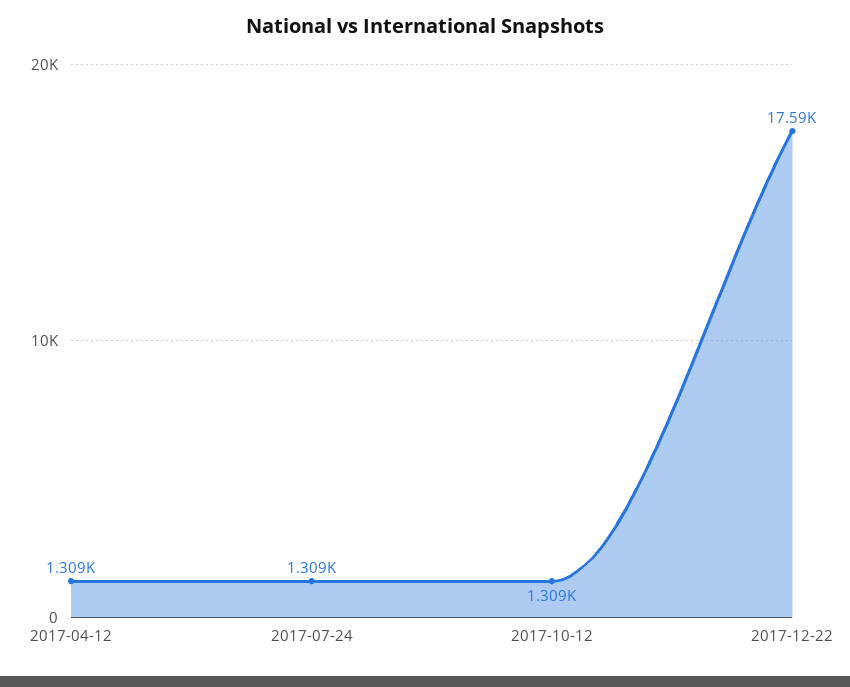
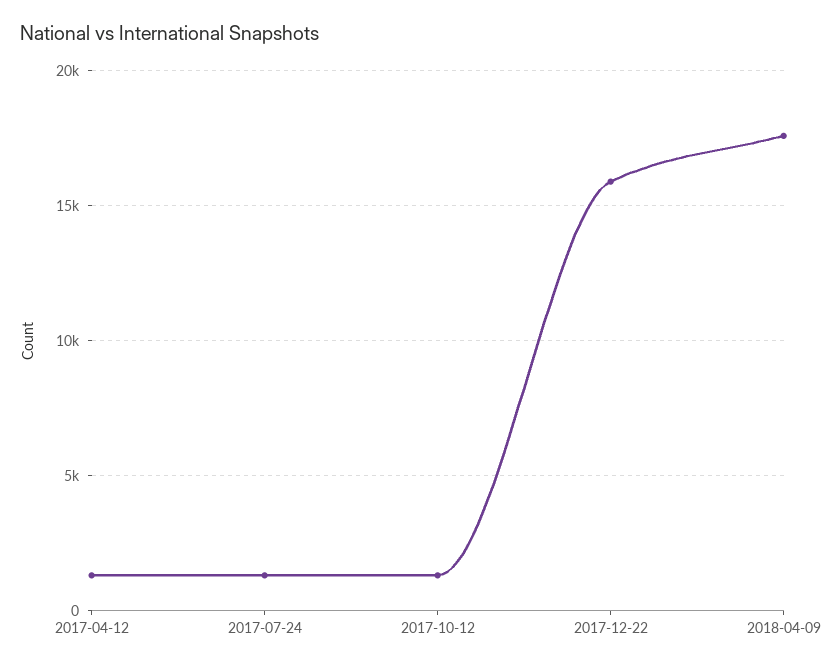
2017-12-22: 17590 -> 16000
2018-04-09: none -> 17500

